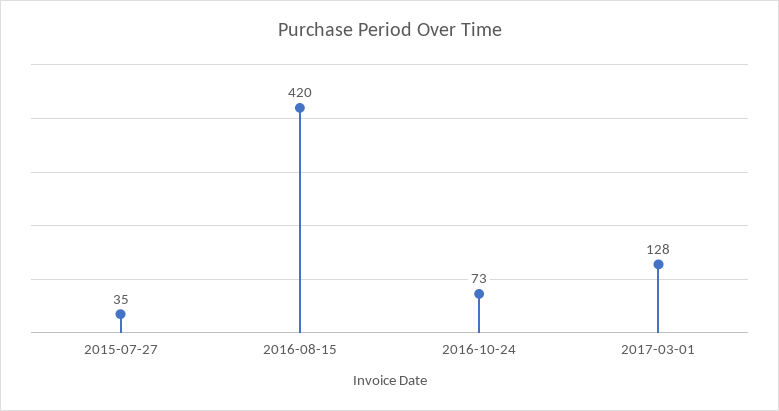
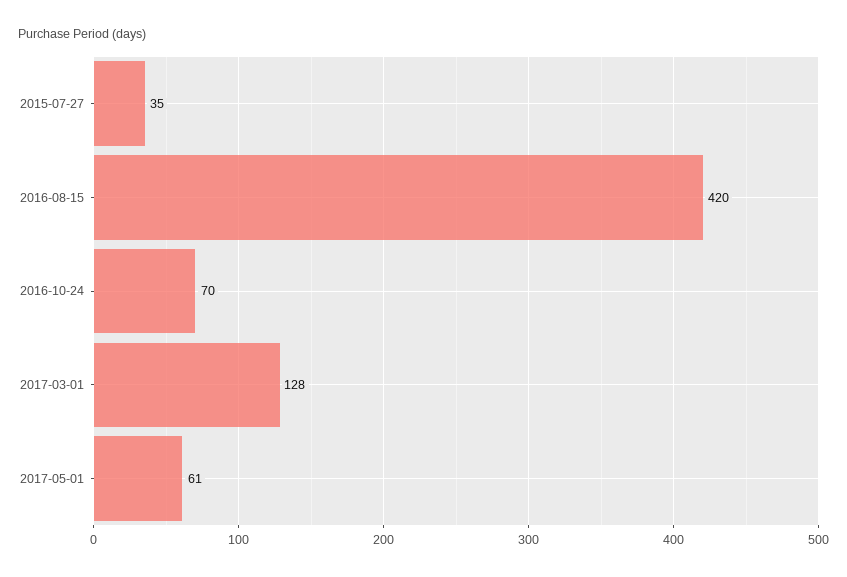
2016-10-24: 73 -> 70
2017-05-01: none -> 61

